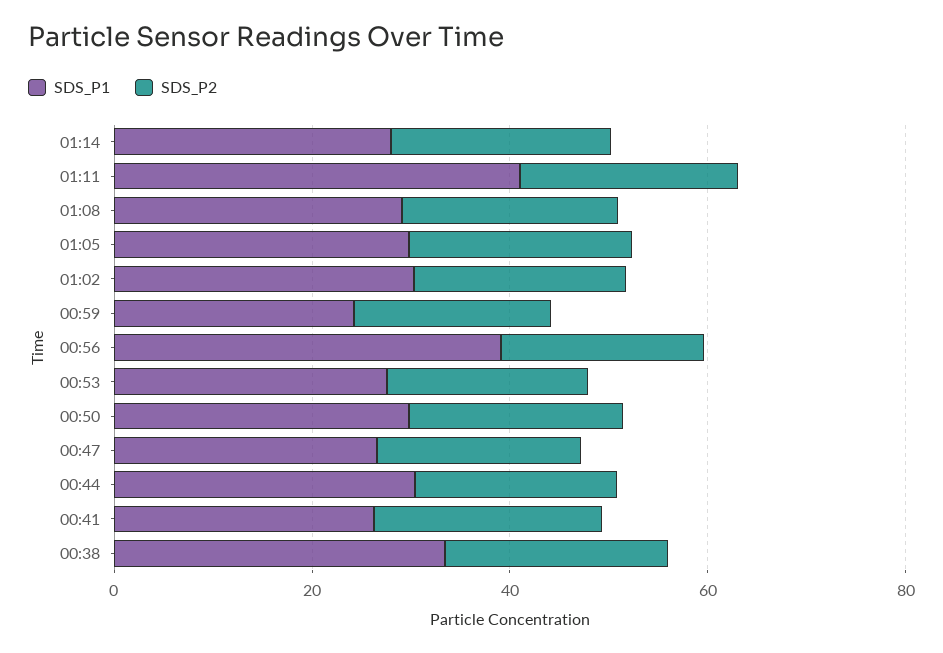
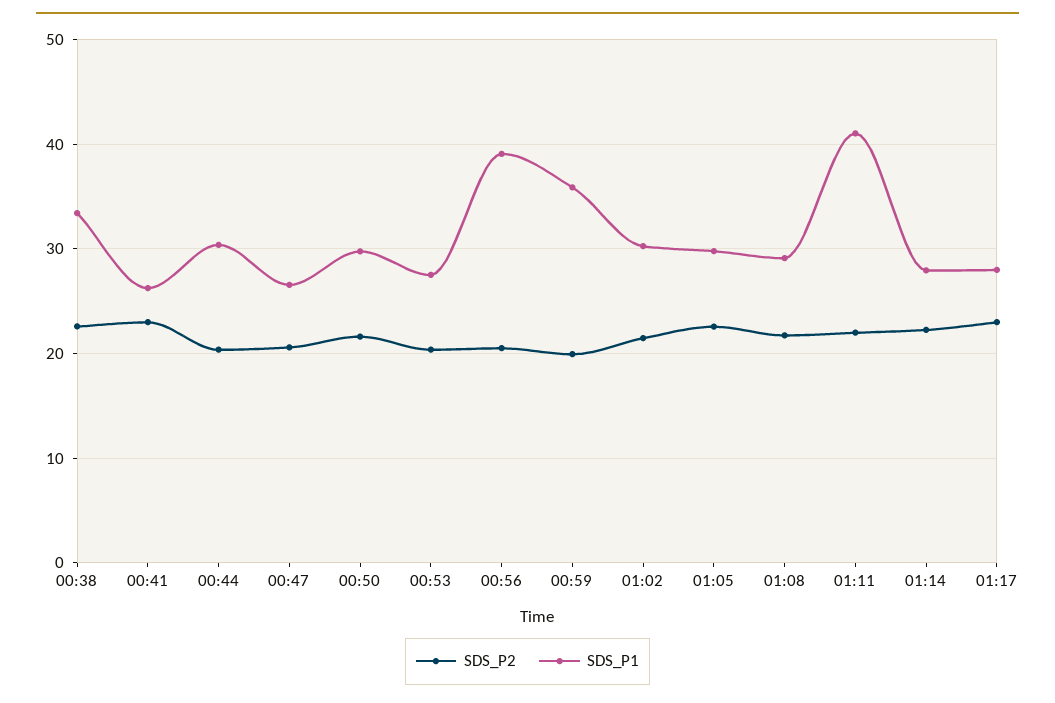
SDS_P1, 00:59: 25 -> 36
SDS_P2, 01:17: none -> 23
SDS_P1, 01:17: none -> 28

